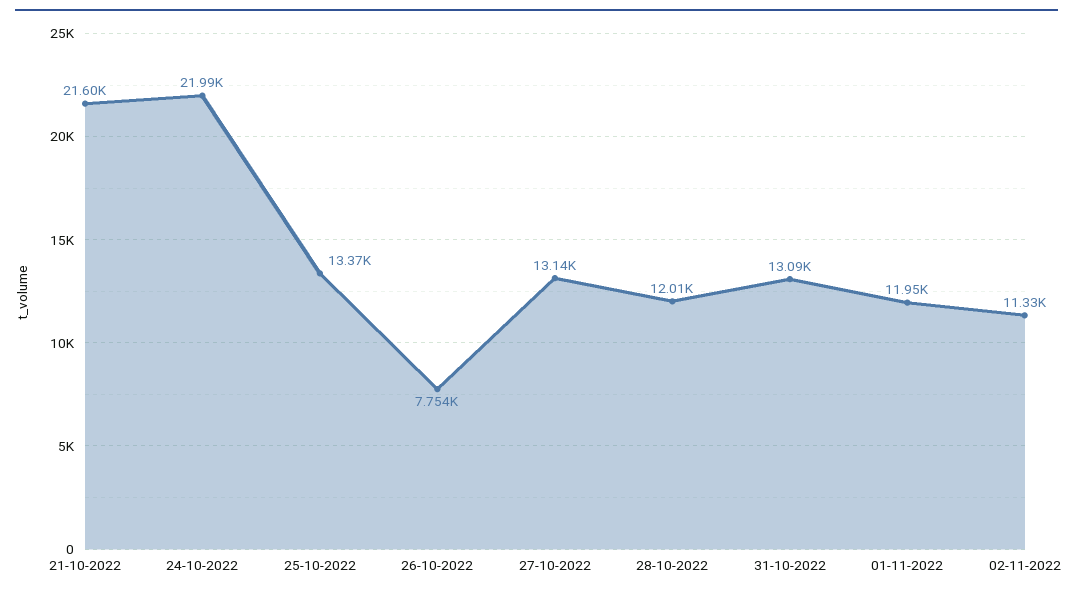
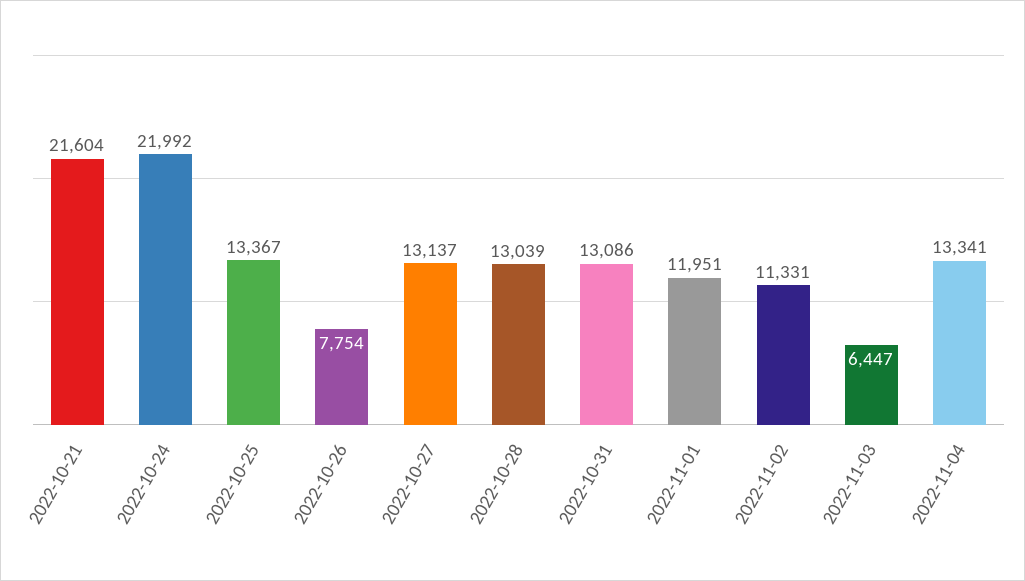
28-10-2022: 12010 -> 13039
2022-11-03: none -> 6447
2022-11-04: none -> 13341

